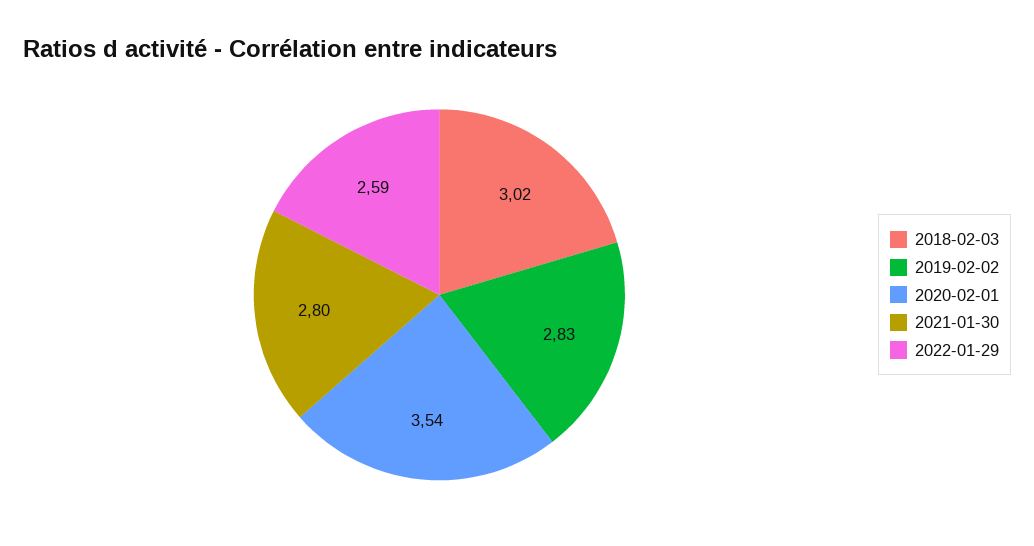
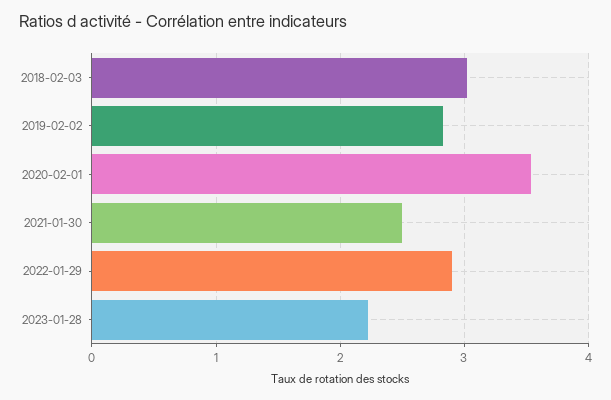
2021-01-30: 2.8 -> 2.5
2022-01-29: 2.59 -> 2.9
2023-01-28: none -> 2.2

